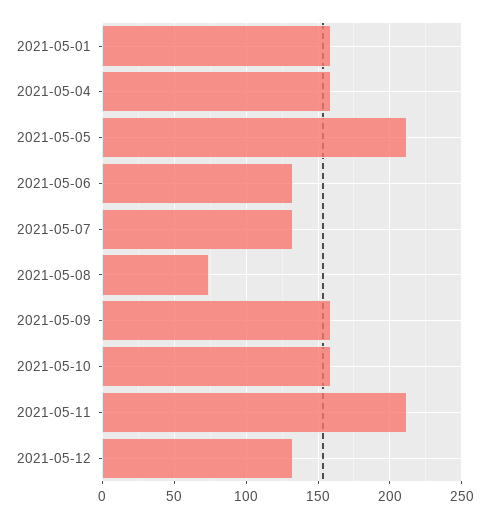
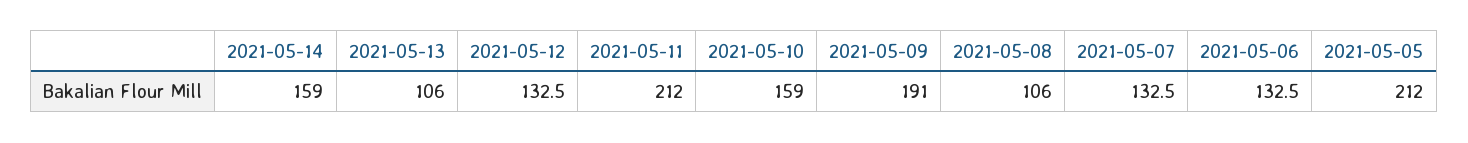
2021-05-01: 160 -> none
2021-05-04: 160 -> none
2021-05-08: 75 -> 106
2021-05-09: 160 -> 191
2021-05-14: none -> 159
2021-05-13: none -> 106

